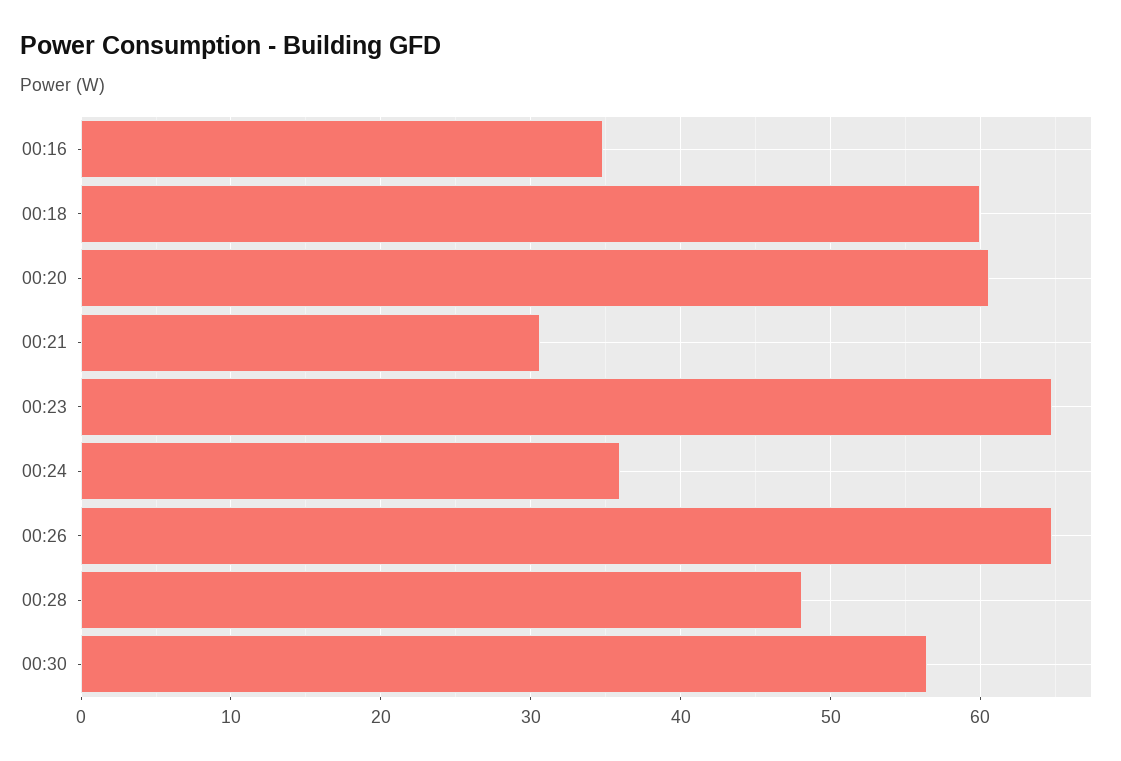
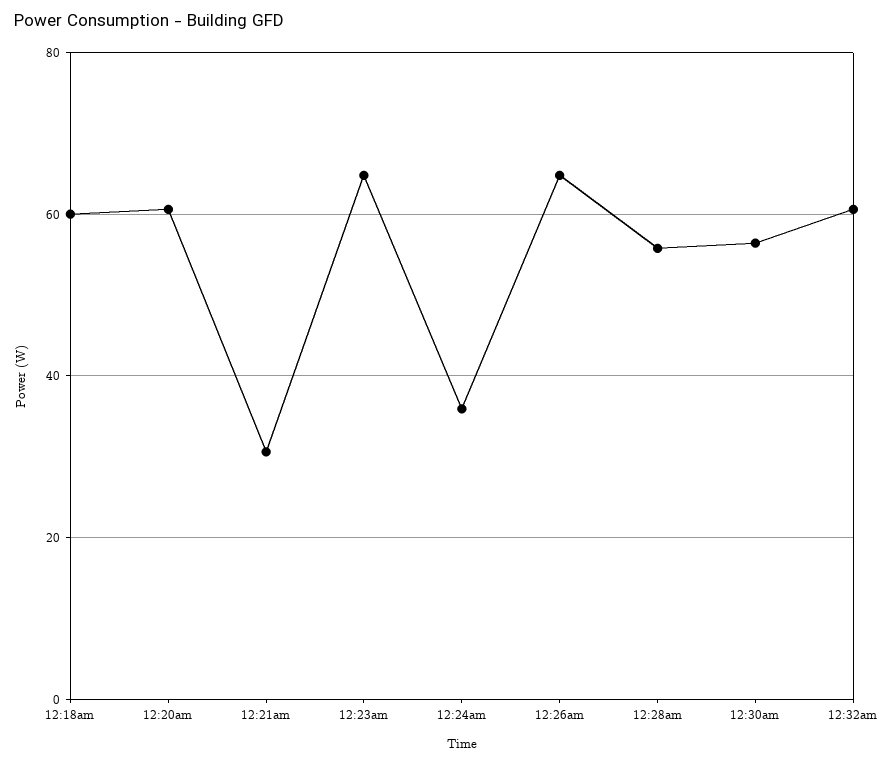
00:16: 35 -> none
00:28: 48 -> 56
12:32am: none -> 60

